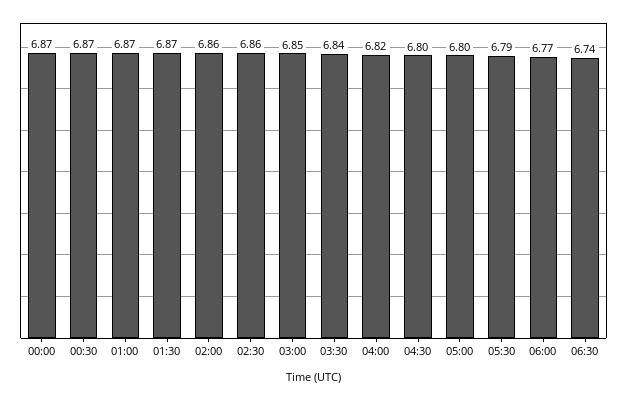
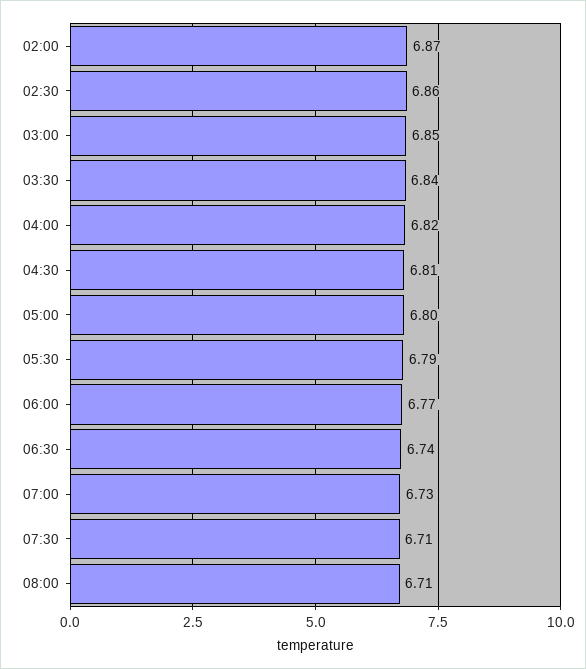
00:00: 6.87 -> none
00:30: 6.87 -> none
01:00: 6.87 -> none
01:30: 6.87 -> none
02:00: 6.86 -> 6.87
04:30: 6.8 -> 6.81
07:00: none -> 6.73
07:30: none -> 6.71
08:00: none -> 6.71

